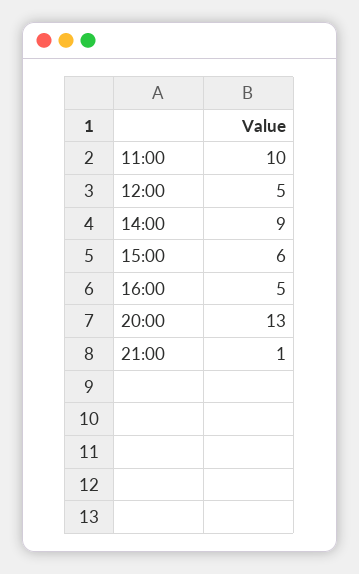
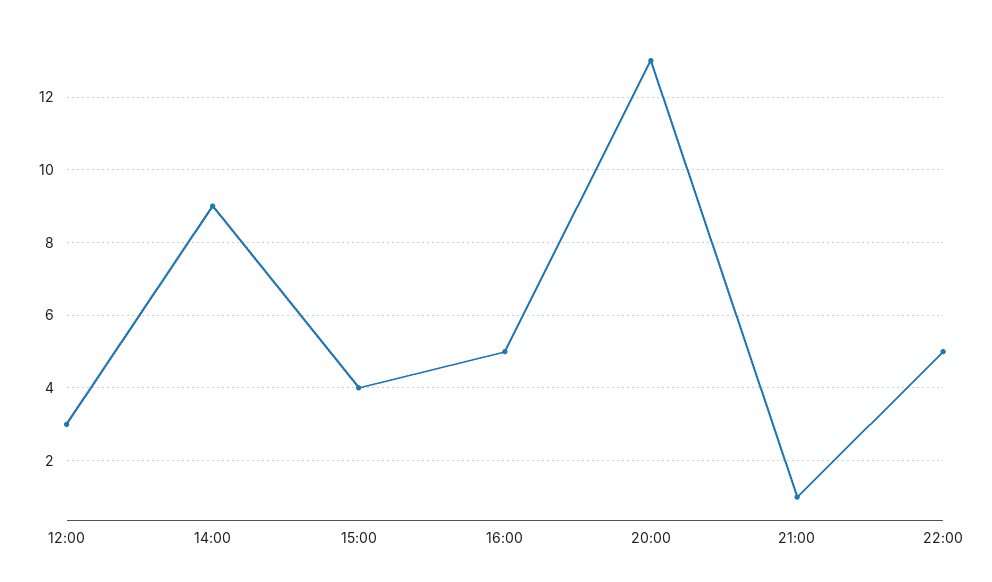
11:00: 10 -> none
12:00: 5 -> 3
15:00: 6 -> 4
22:00: none -> 5

